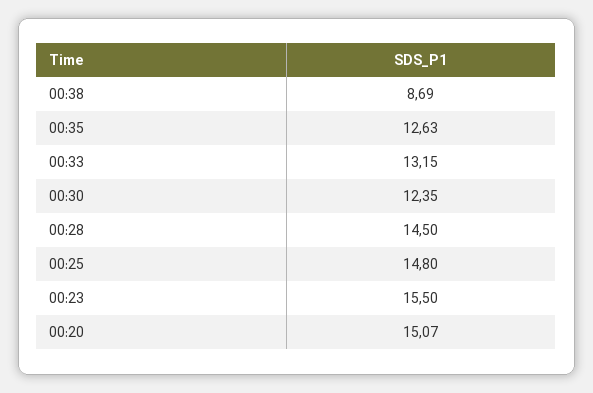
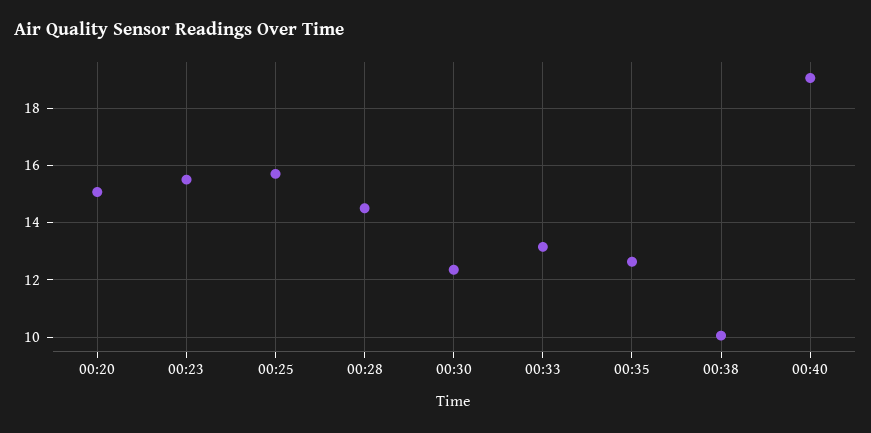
00:38: 8.69 -> 10
00:25: 14.8 -> 15.75
00:40: none -> 19

